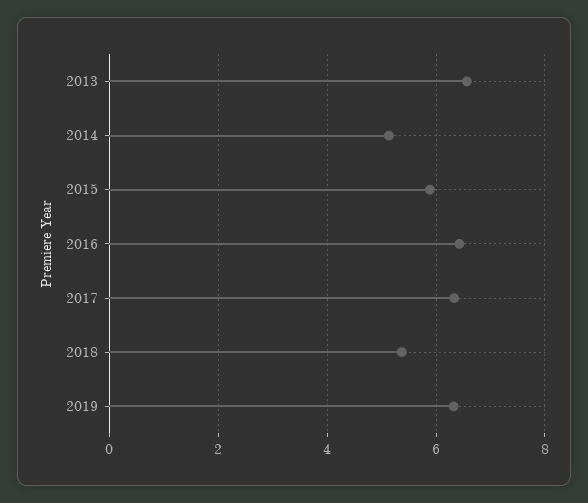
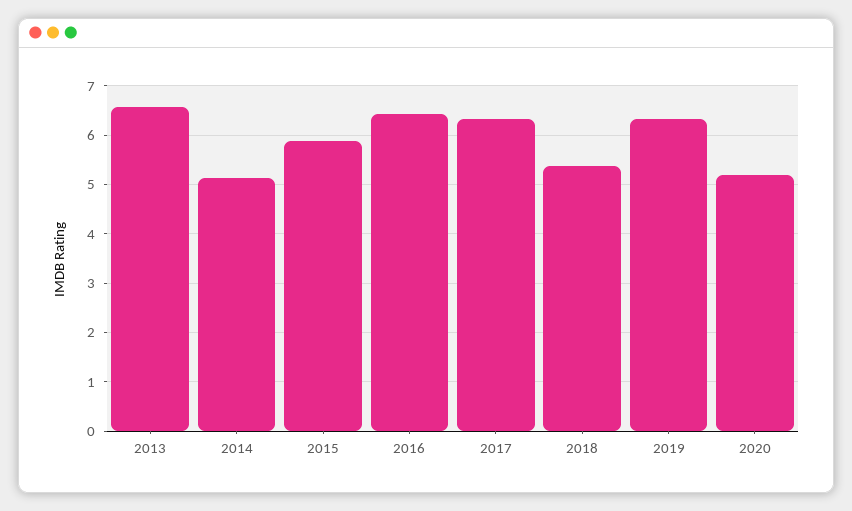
2020: none -> 5.2

